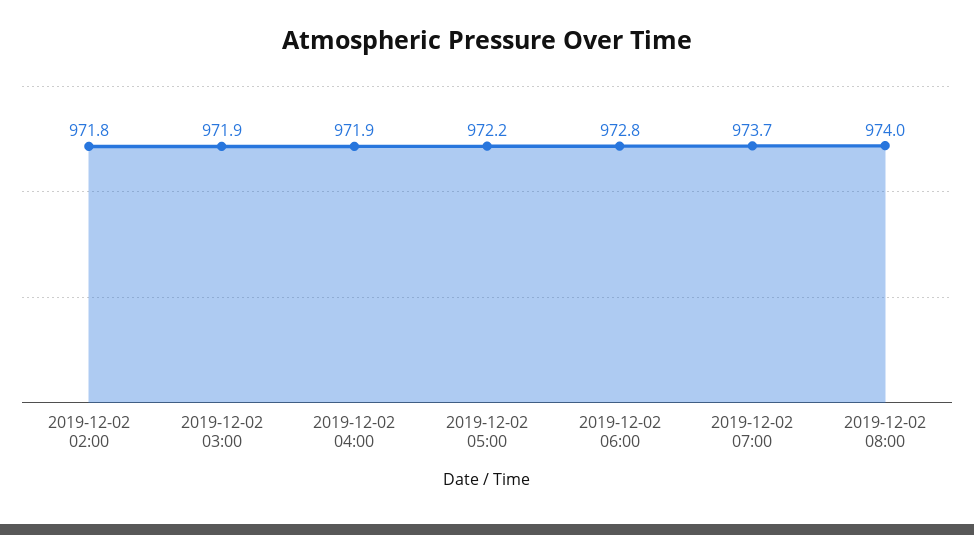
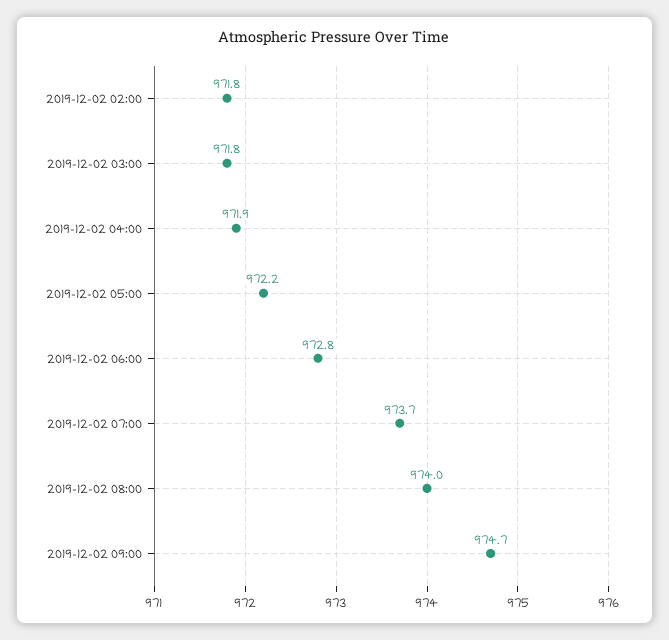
2019-12-02 03:00: 971.9 -> 971.8
2019-12-02 09:00: none -> 974.7

